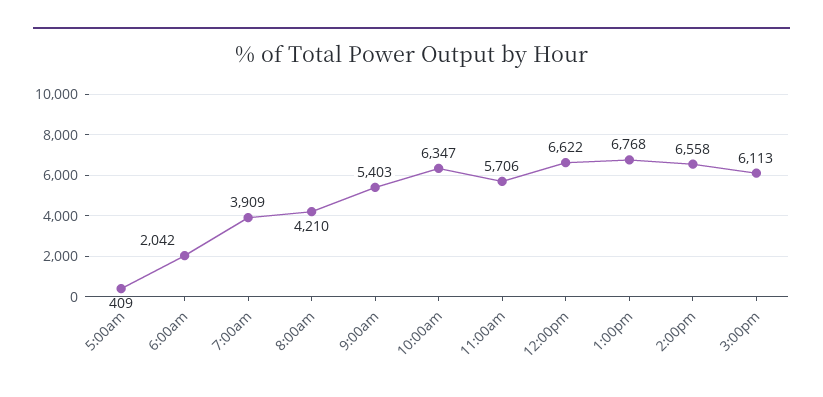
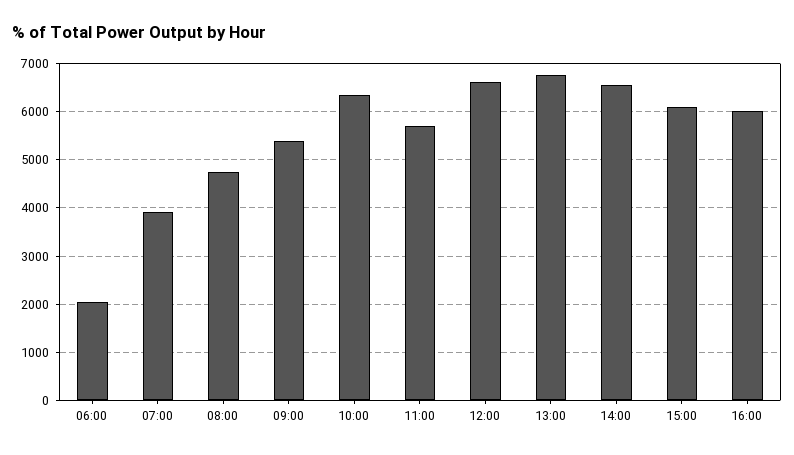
5:00am: 409 -> none
8:00am: 4210 -> 4800
16:00: none -> 6000

